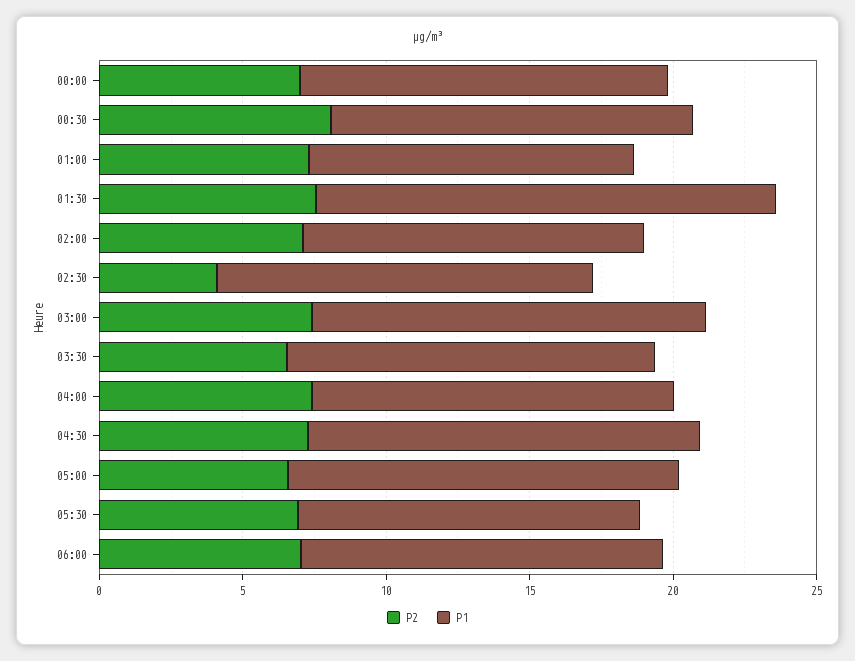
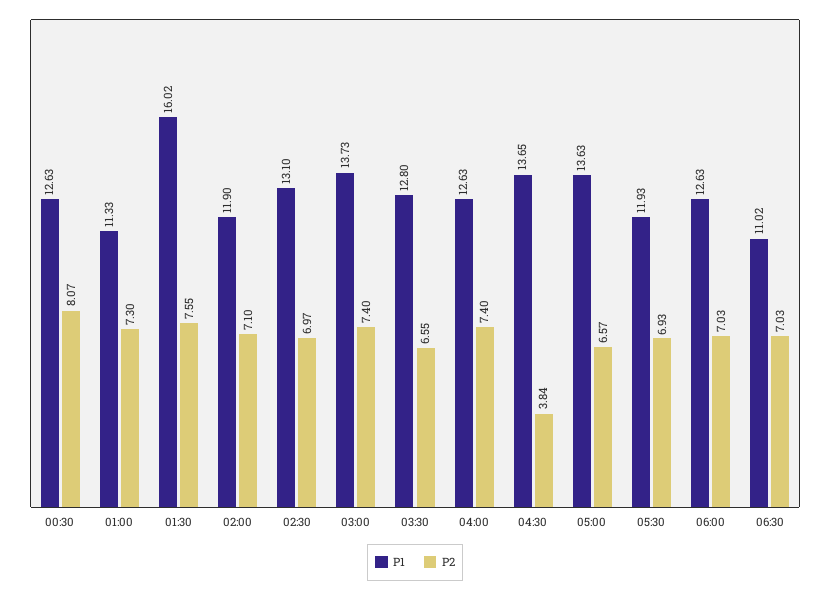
P2, 00:00: 7 -> none
P1, 00:00: 13 -> none
P2, 02:30: 4 -> 6.97
P2, 04:30: 7 -> 3.84
P1, 06:30: none -> 11.02
P2, 06:30: none -> 7.03

